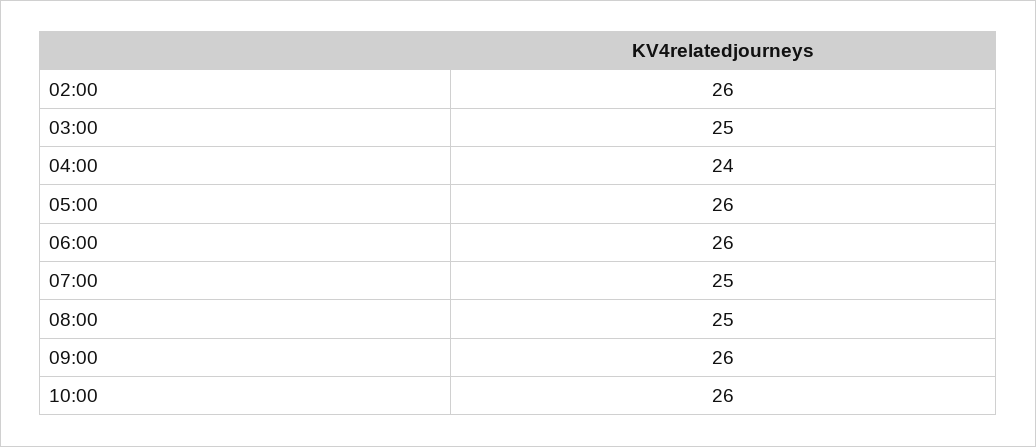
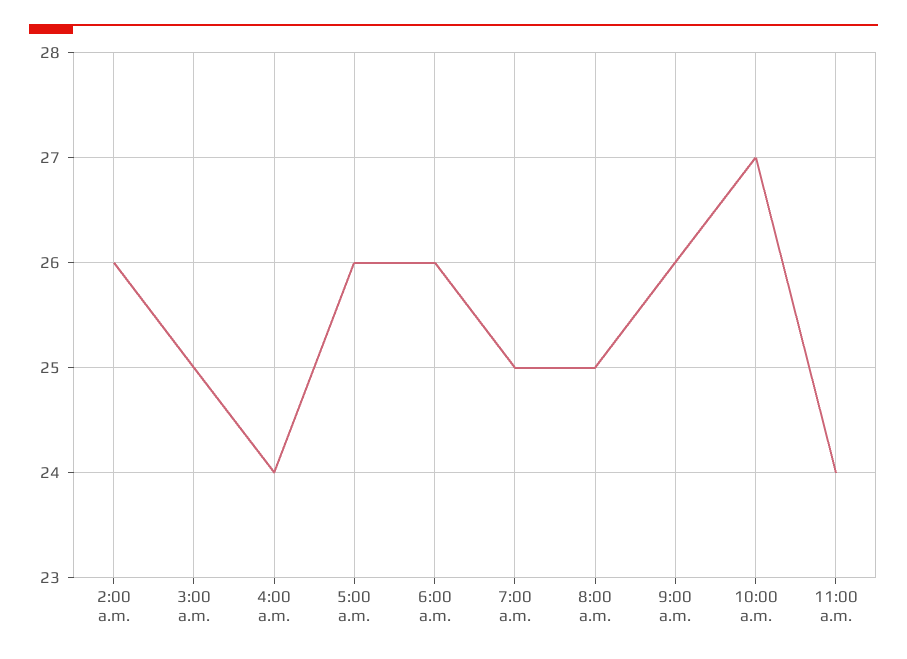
10:00: 26 -> 27
11:00 a.m.: none -> 24

